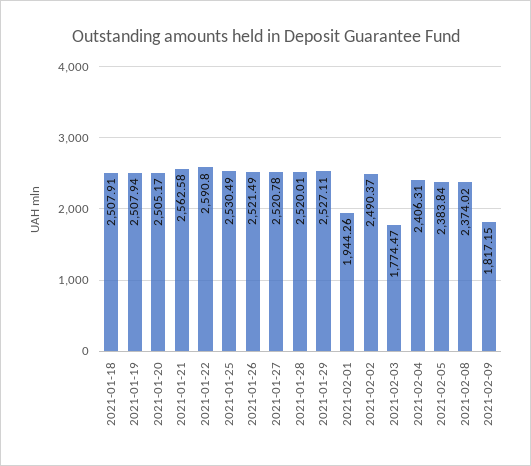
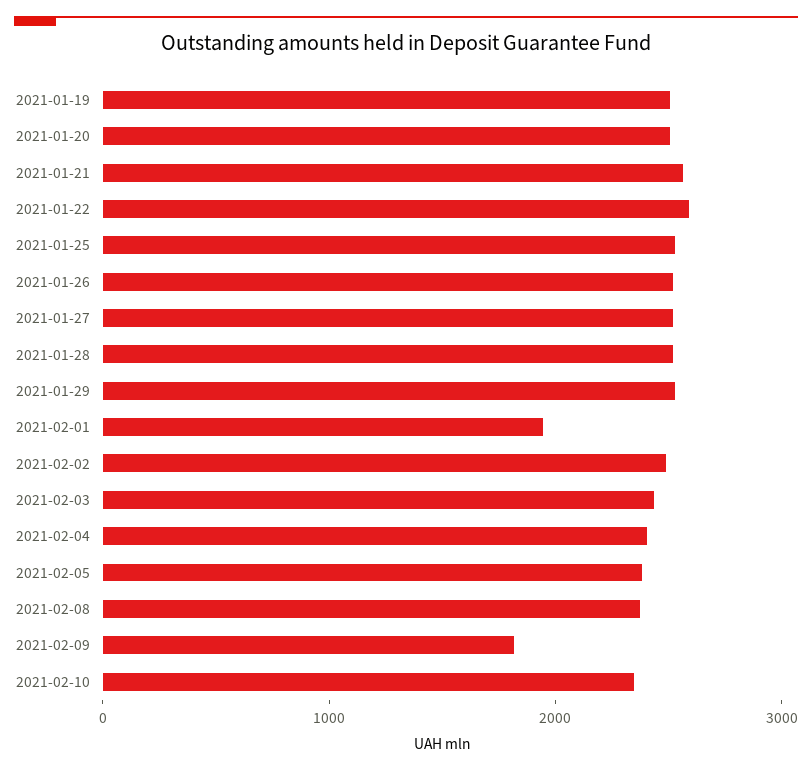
2021-01-18: 2507.91 -> none
2021-02-03: 1774.47 -> 2400
2021-02-10: none -> 2400

